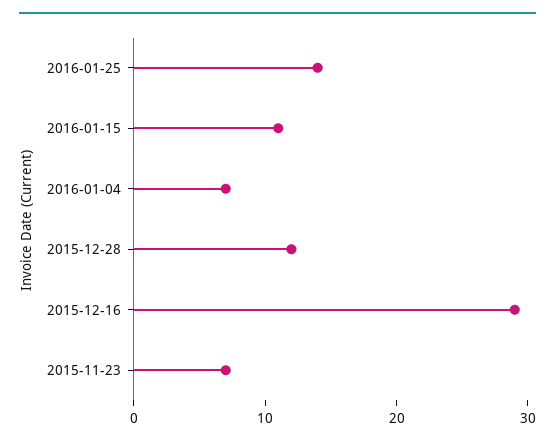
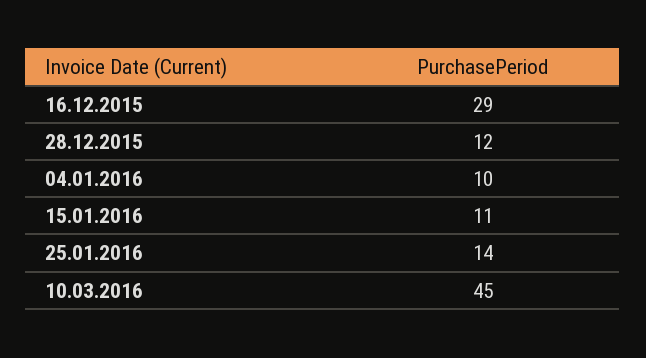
2016-01-04: 7 -> 10
2015-11-23: 7 -> none
10.03.2016: none -> 45

